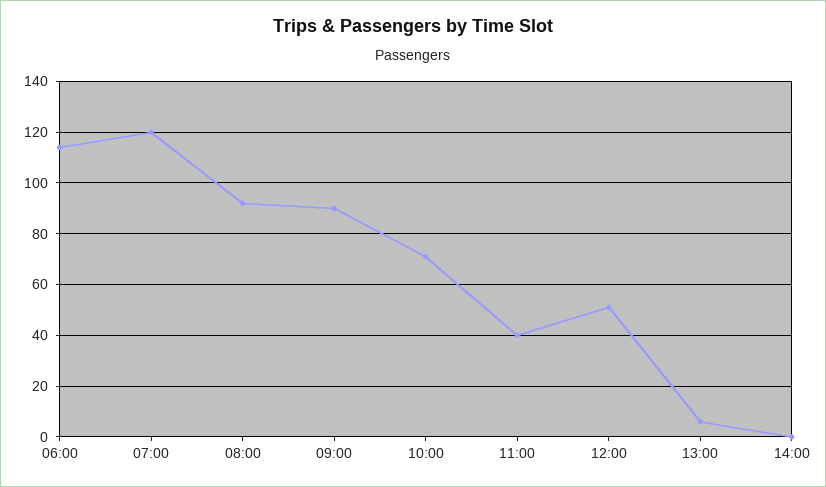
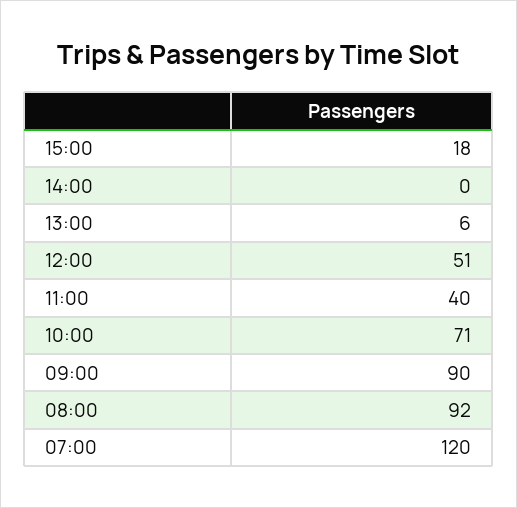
06:00: 115 -> none
15:00: none -> 18

